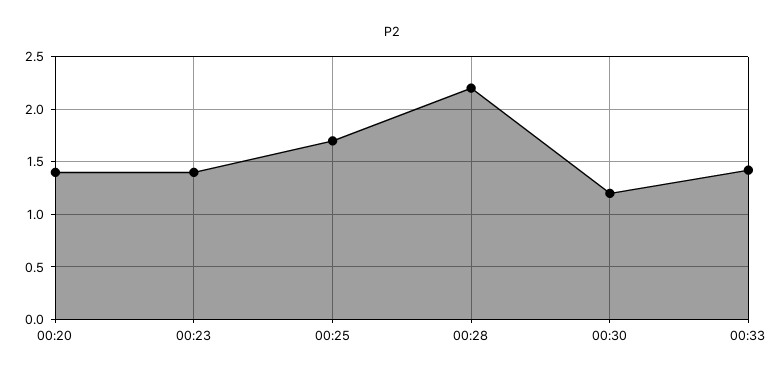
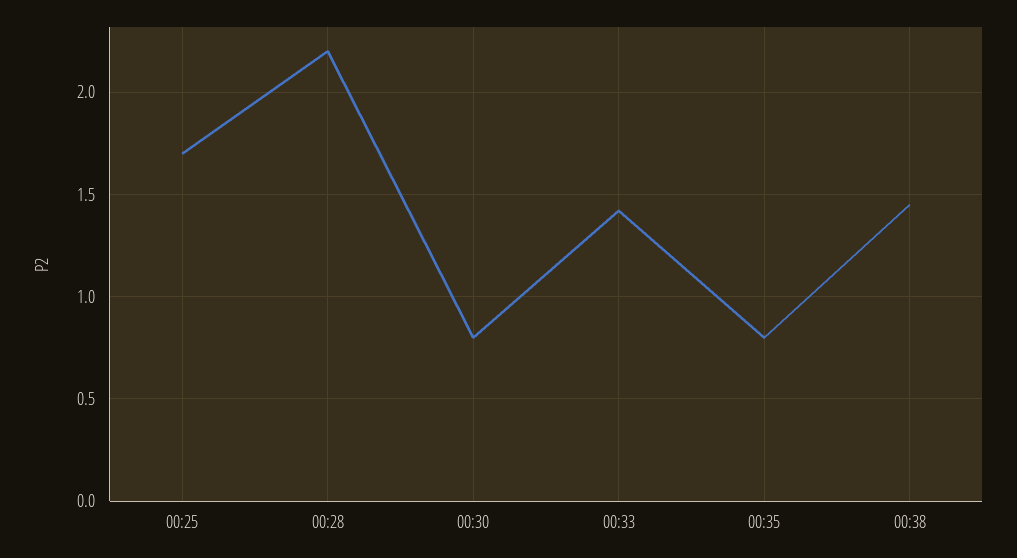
00:20: 1.4 -> none
00:23: 1.4 -> none
00:30: 1.2 -> 0.8
00:35: none -> 0.8
00:38: none -> 1.45

